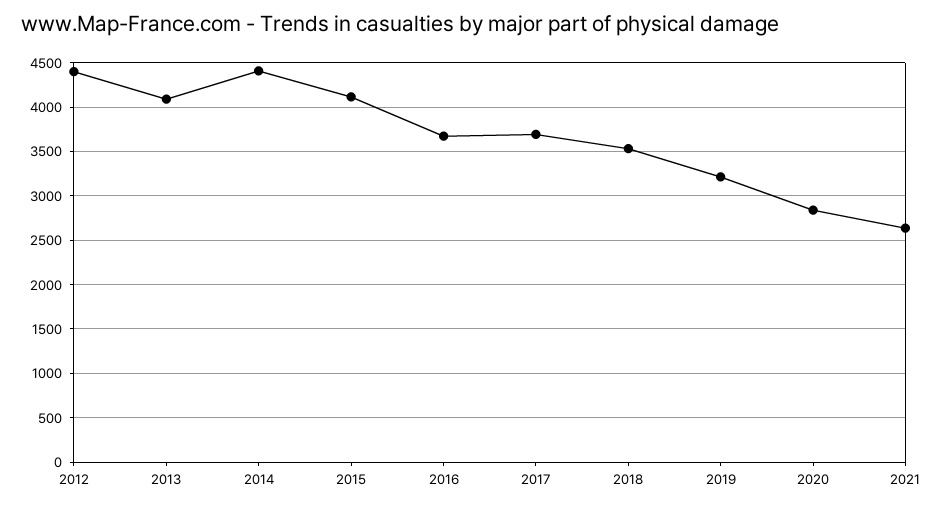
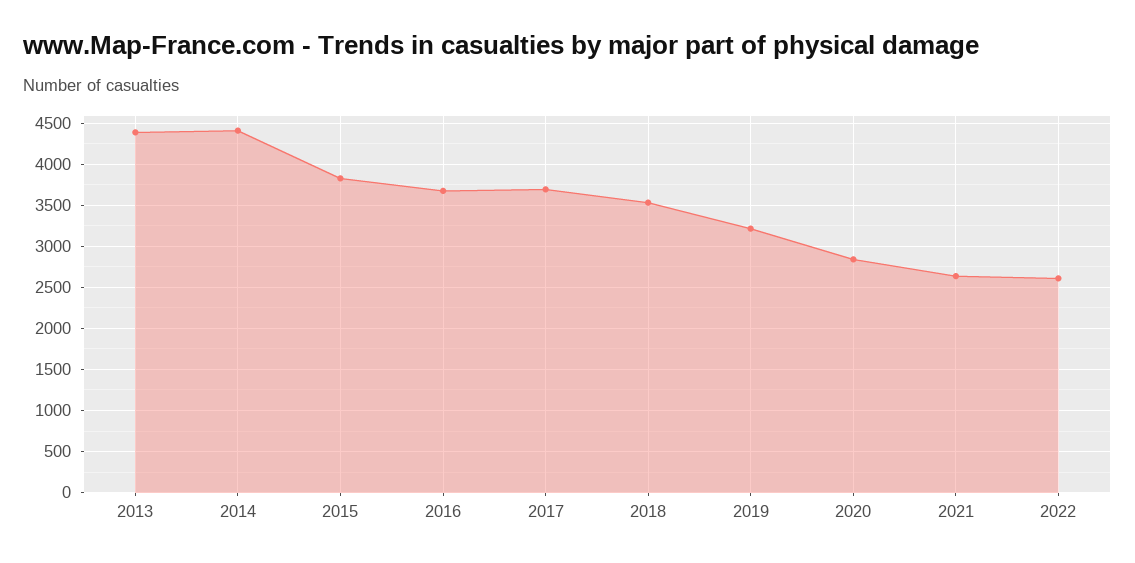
2012: 4400 -> none
2013: 4100 -> 4400
2015: 4100 -> 3800
2022: none -> 2600

